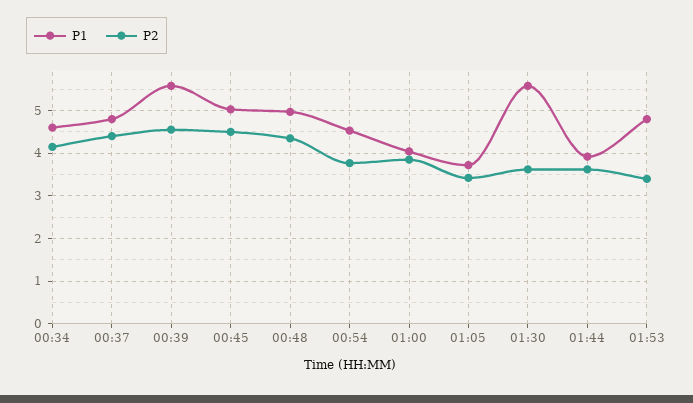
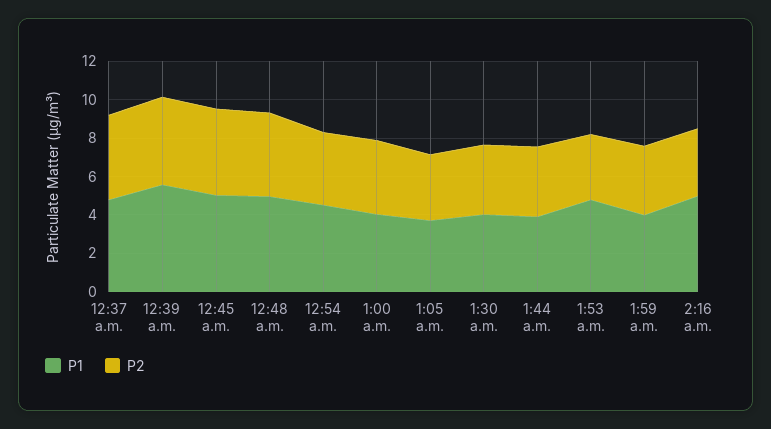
P1, 00:34: 4.6 -> none
P2, 00:34: 4.2 -> none
P1, 01:30: 5.6 -> 4
P1, 1:59 a.m.: none -> 4
P2, 1:59 a.m.: none -> 3.5
P1, 2:16 a.m.: none -> 5
P2, 2:16 a.m.: none -> 3.5

